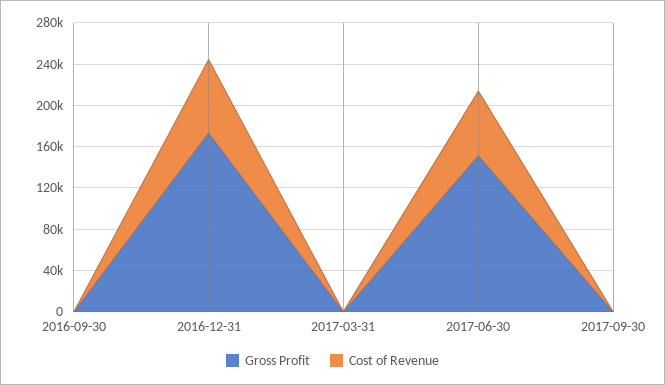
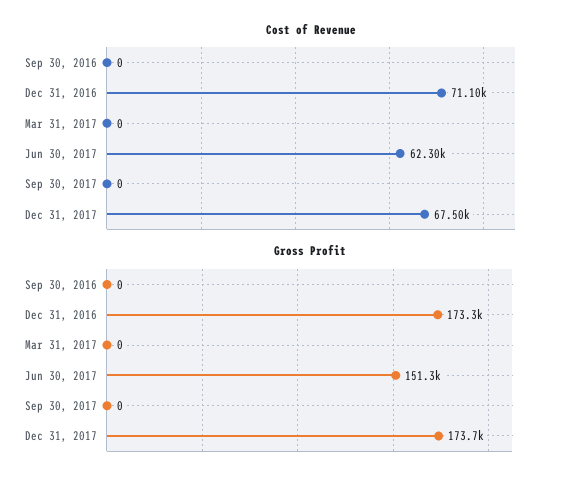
Cost of Revenue, Dec 31, 2017: none -> 67500
Gross Profit, Dec 31, 2017: none -> 173700

